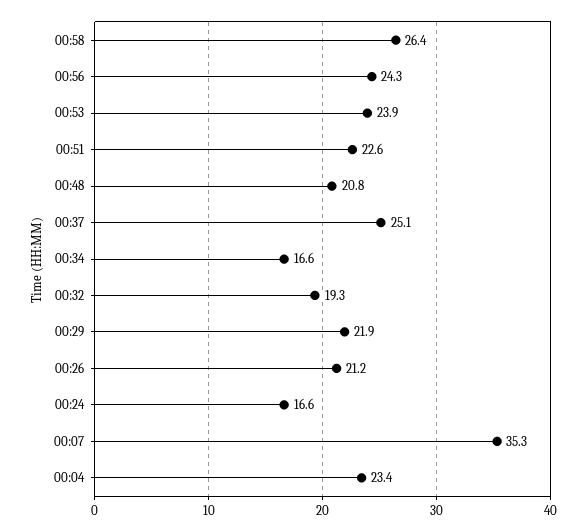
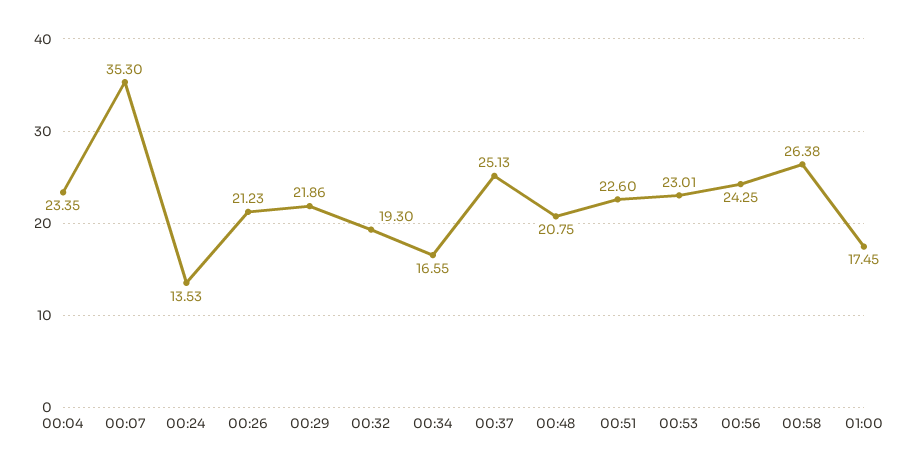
00:53: 23.9 -> 23.01
00:24: 16.6 -> 13.53
01:00: none -> 17.45

